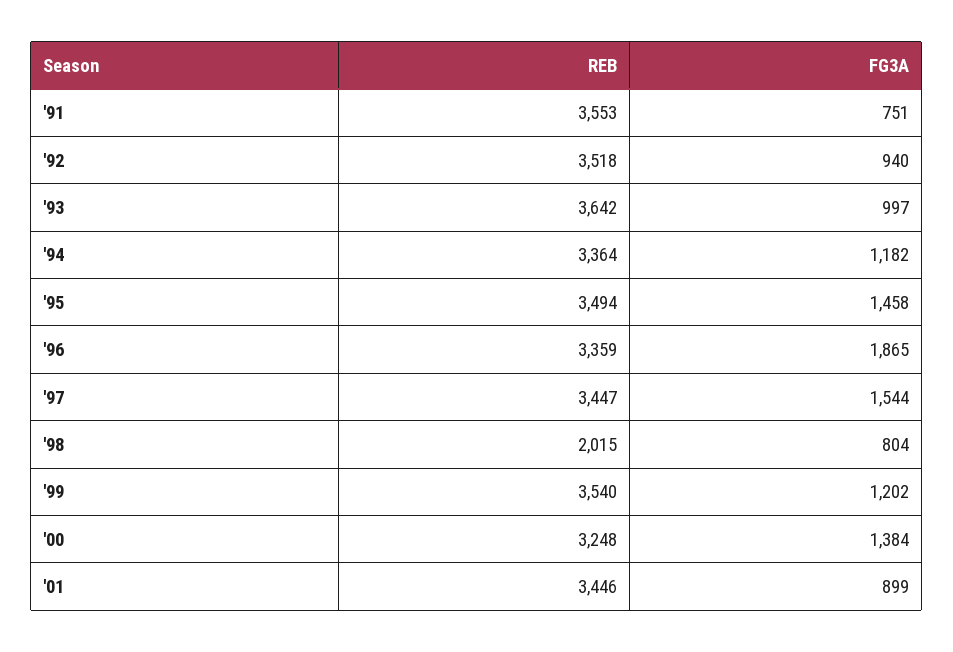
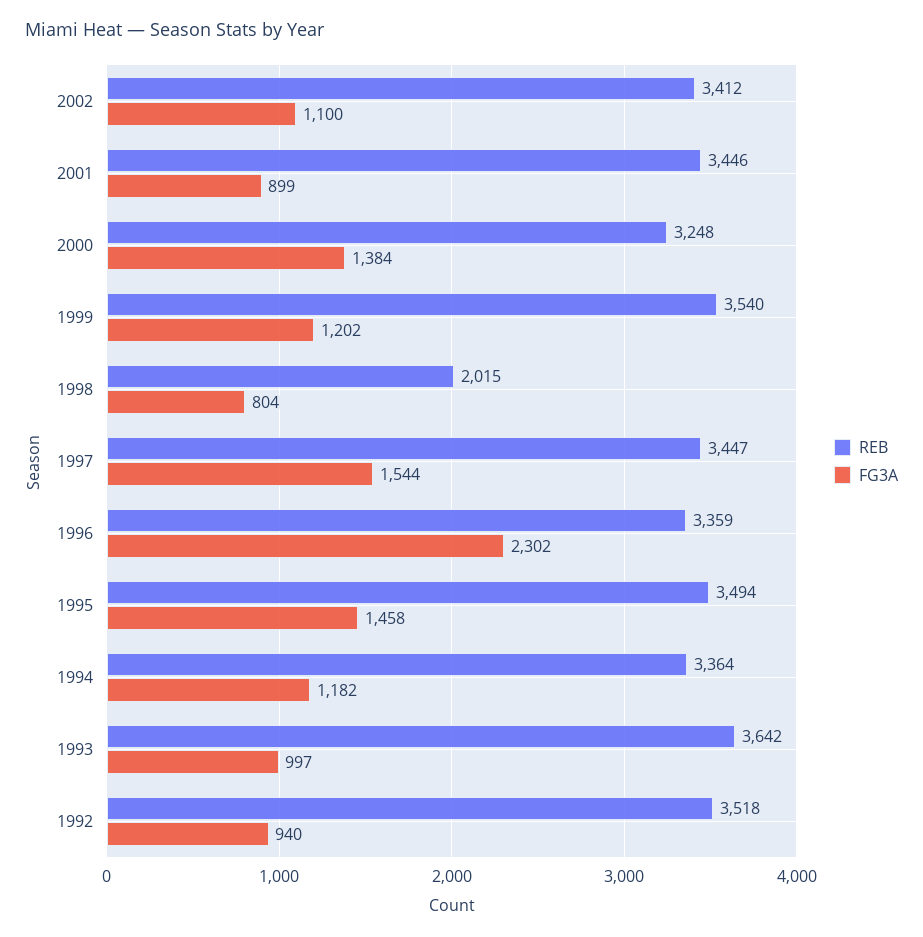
REB, '91: 3553 -> none
FG3A, '91: 751 -> none
FG3A, '96: 1865 -> 2302
REB, 2002: none -> 3412
FG3A, 2002: none -> 1100

